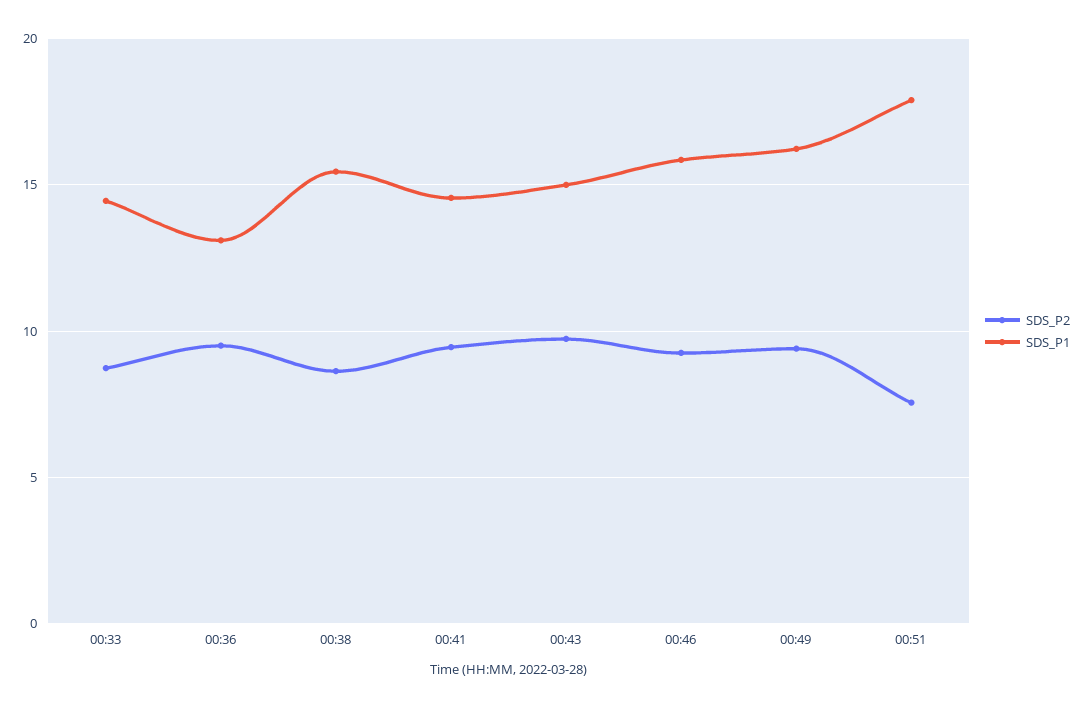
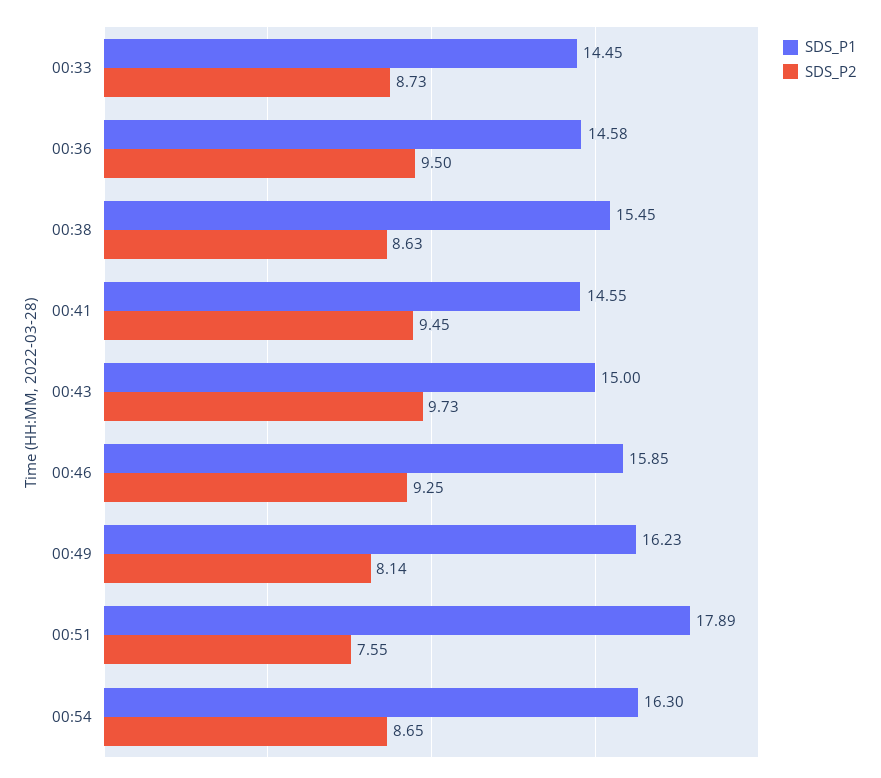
SDS_P1, 00:36: 13 -> 14.58
SDS_P2, 00:49: 9.5 -> 8.14
SDS_P1, 00:54: none -> 16.3
SDS_P2, 00:54: none -> 8.65

